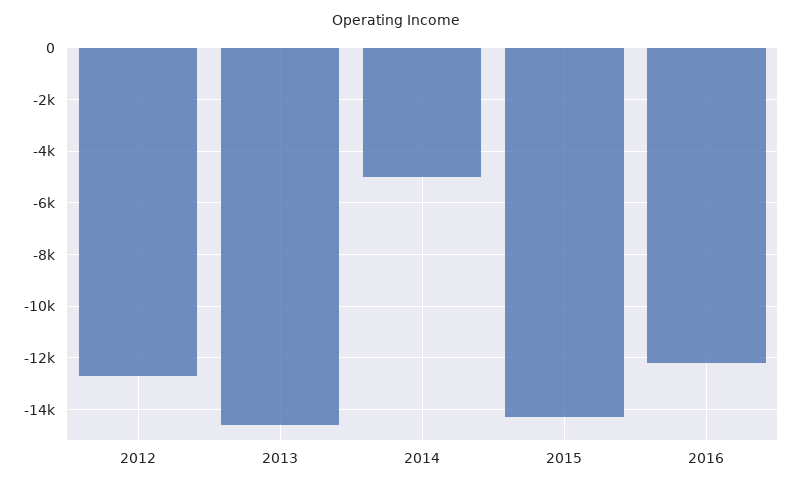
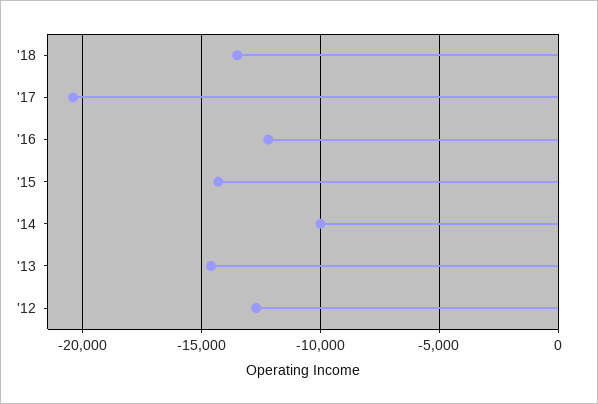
2014: -5000 -> -10000
'18: none -> -13500
'17: none -> -20500

